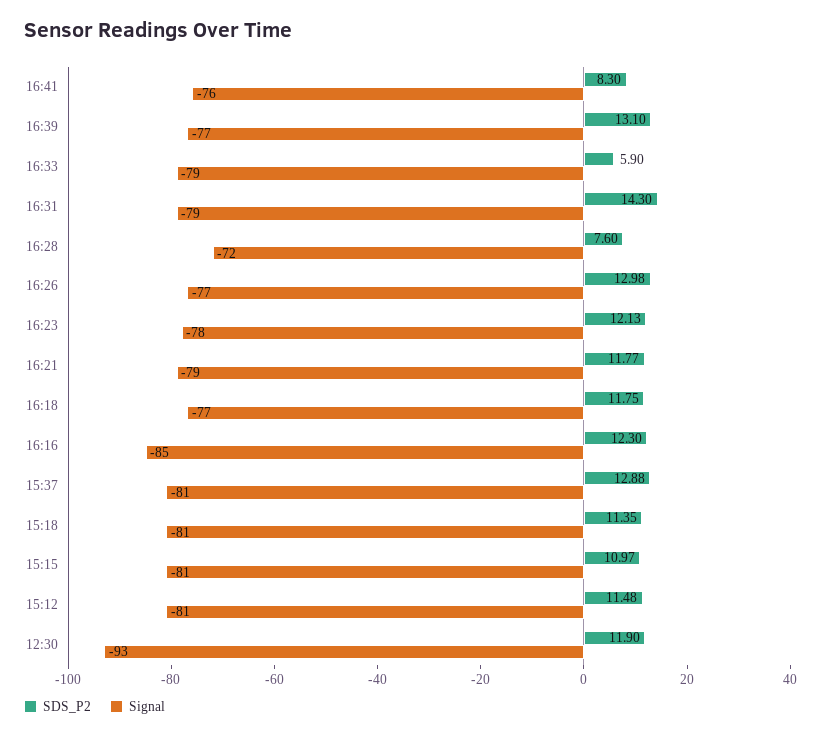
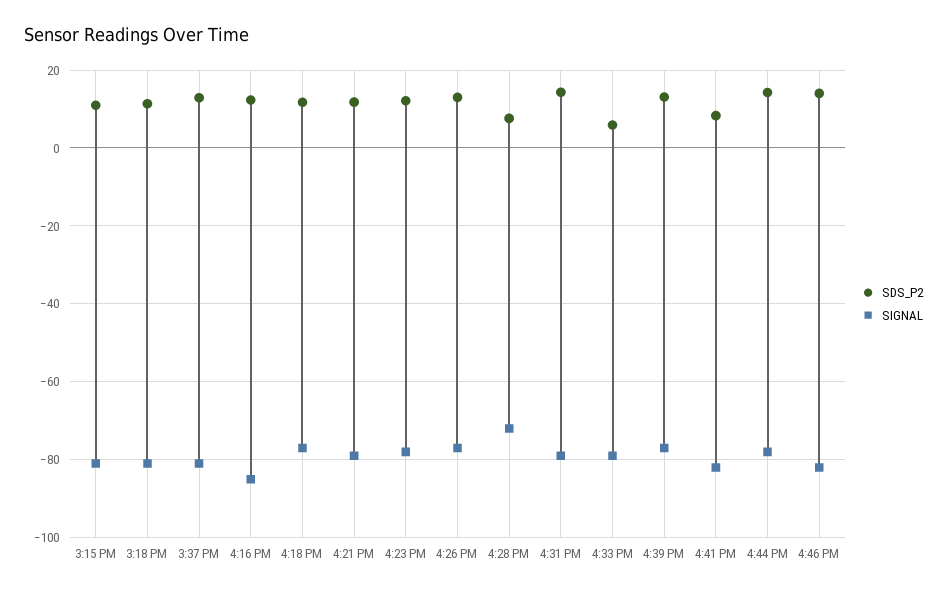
Signal, 16:41: -76 -> -82
SDS_P2, 15:12: 11.48 -> none
Signal, 15:12: -81 -> none
SDS_P2, 12:30: 11.9 -> none
Signal, 12:30: -93 -> none
SDS_P2, 4:44 PM: none -> 14
Signal, 4:44 PM: none -> -78
SDS_P2, 4:46 PM: none -> 14
Signal, 4:46 PM: none -> -82

